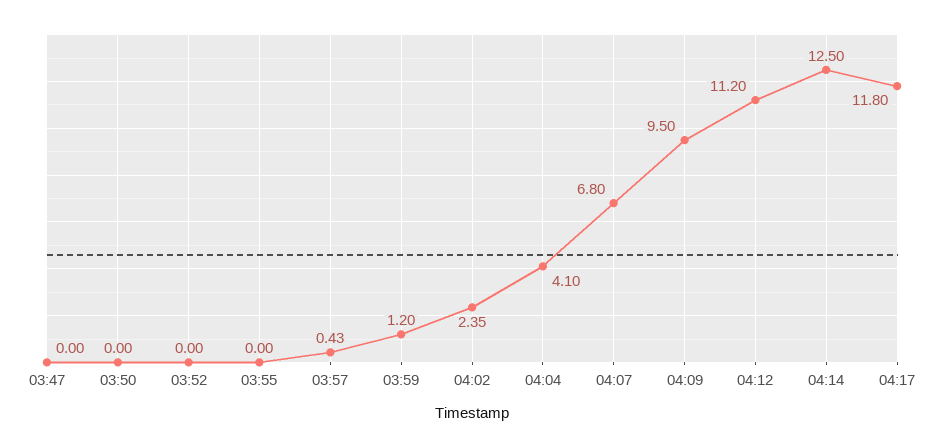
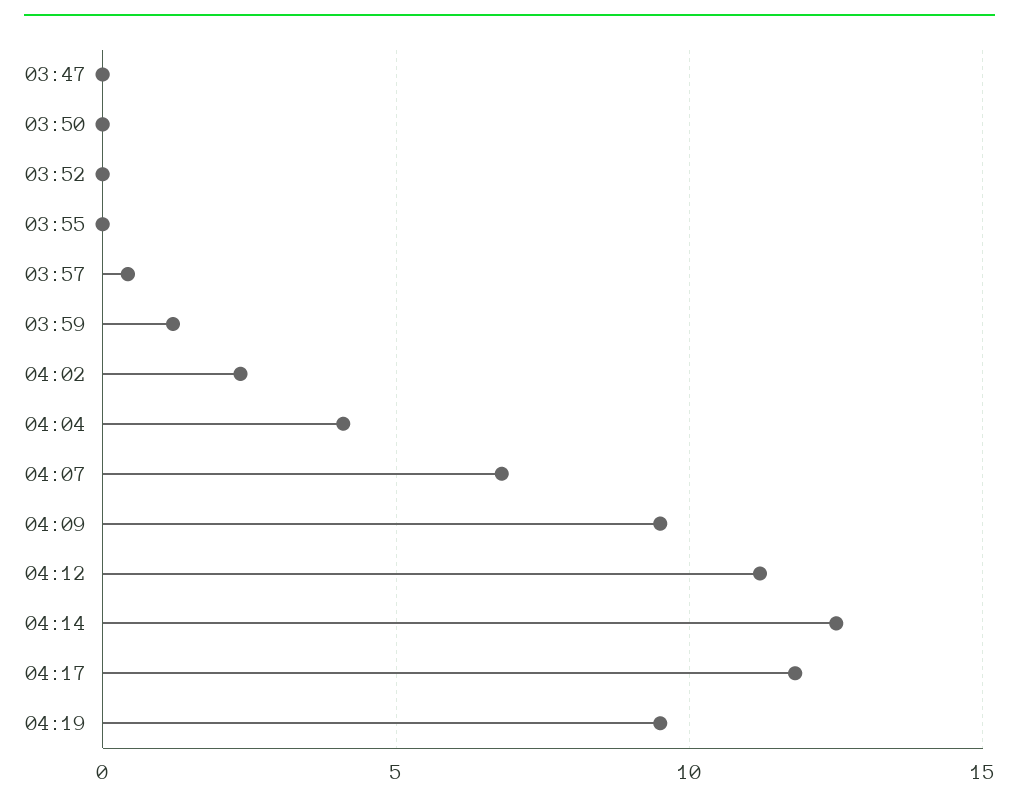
04:19: none -> 9.5

